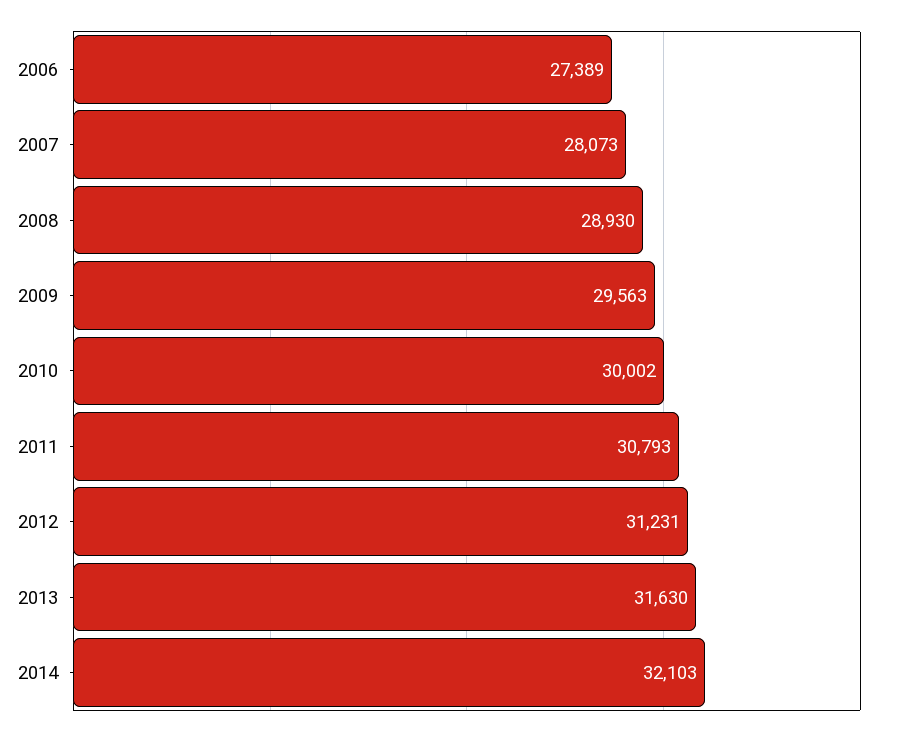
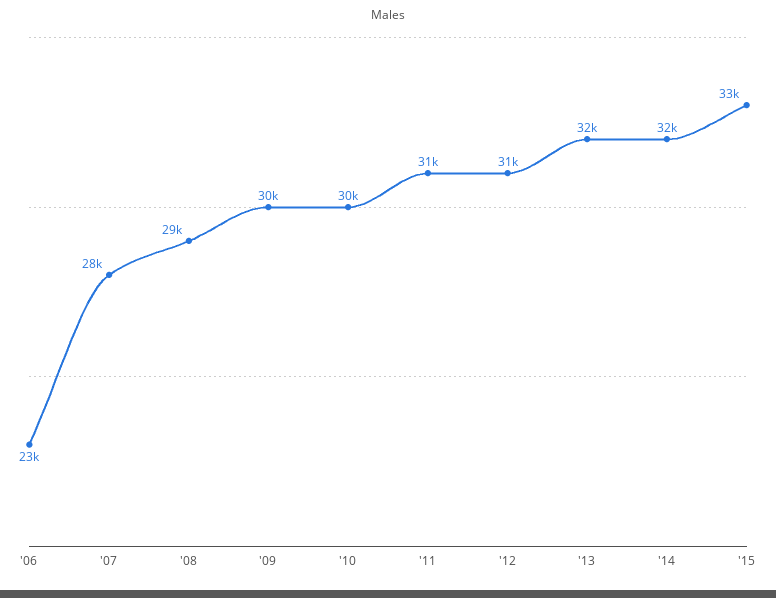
2006: 27389 -> 23000
'15: none -> 33000

